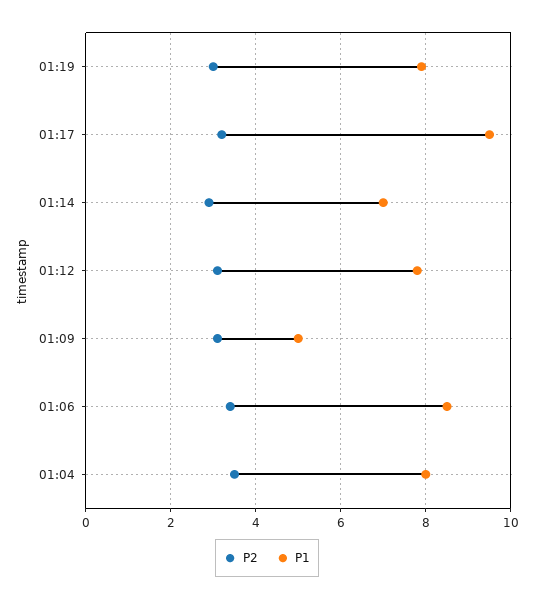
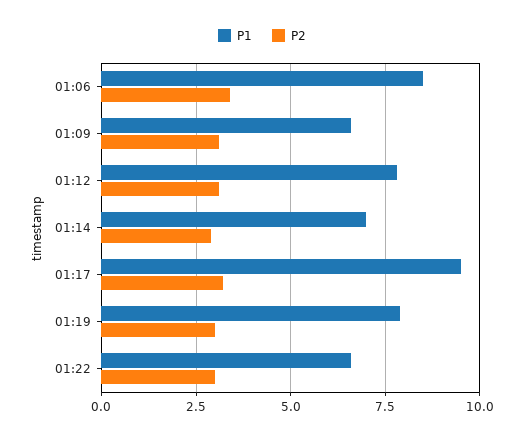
P1, 01:09: 5 -> 6.5
P2, 01:04: 3.5 -> none
P1, 01:04: 8 -> none
P1, 01:22: none -> 6.5
P2, 01:22: none -> 3

